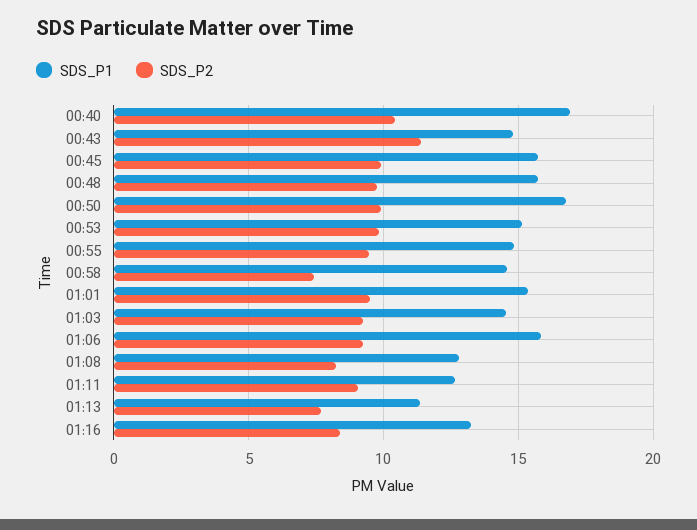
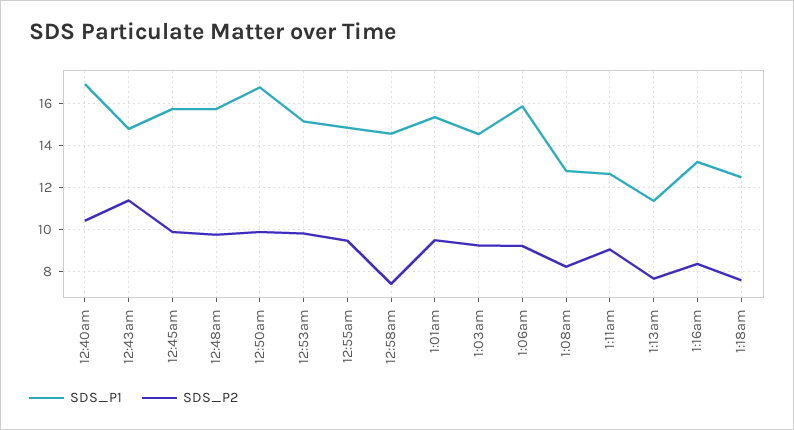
SDS_P1, 1:18am: none -> 12.5
SDS_P2, 1:18am: none -> 7.5

